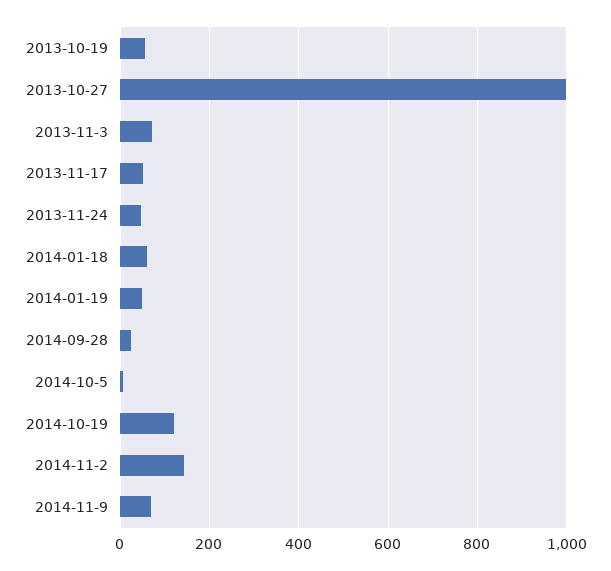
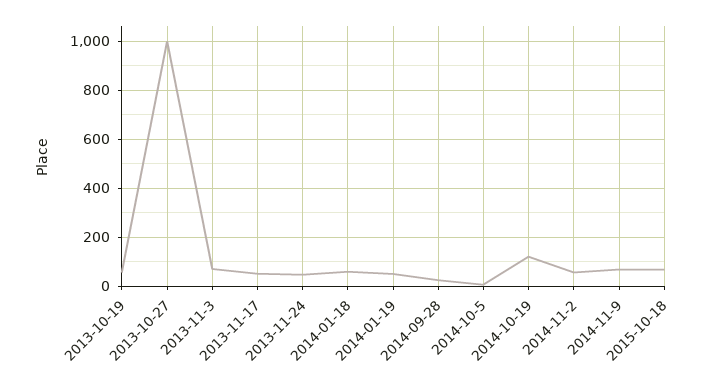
2014-11-2: 140 -> 50
2015-10-18: none -> 75

